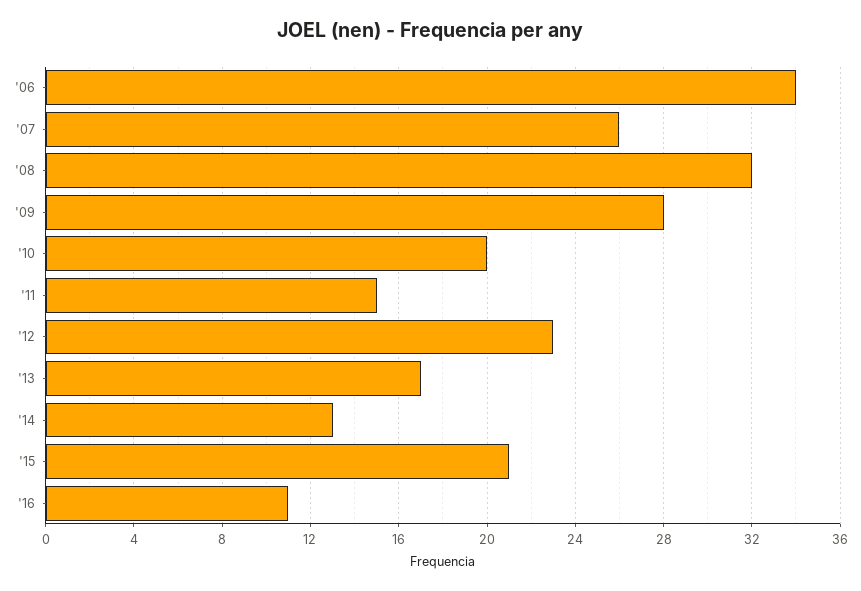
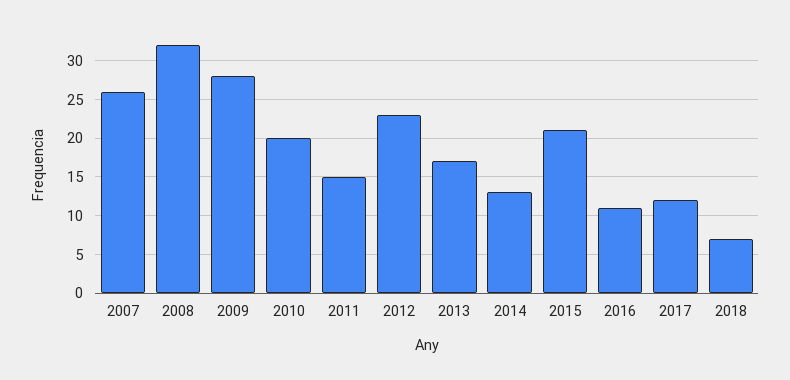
'06: 34 -> none
2017: none -> 12
2018: none -> 7

